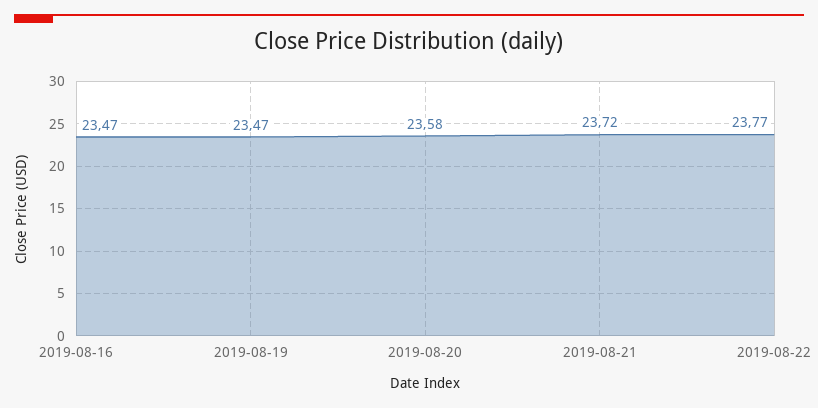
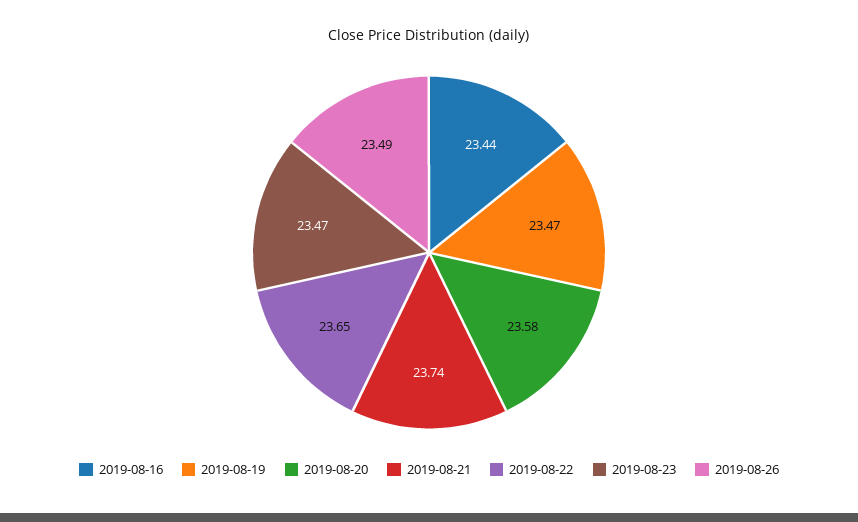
2019-08-16: 23.47 -> 23.44
2019-08-21: 23.72 -> 23.74
2019-08-22: 23.77 -> 23.65
2019-08-23: none -> 23.47
2019-08-26: none -> 23.49

